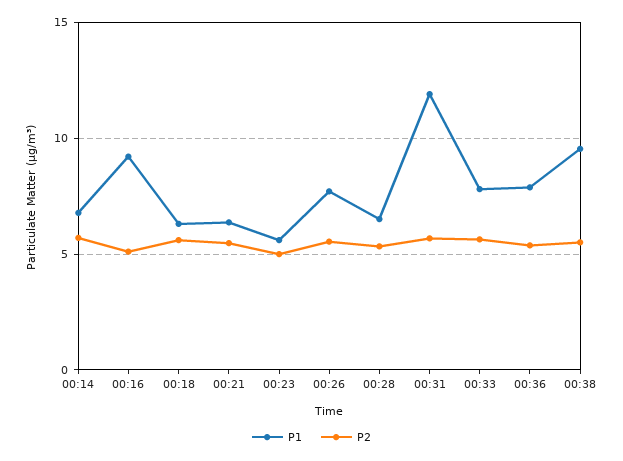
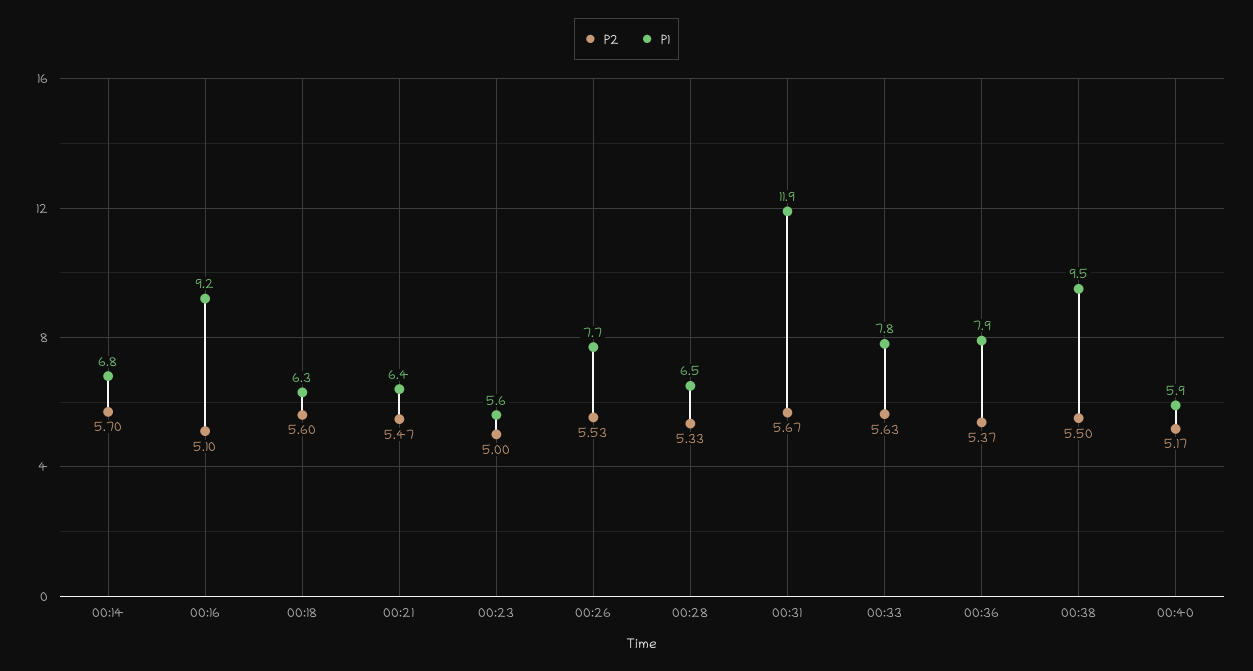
P2, 00:40: none -> 5.17
P1, 00:40: none -> 5.9

